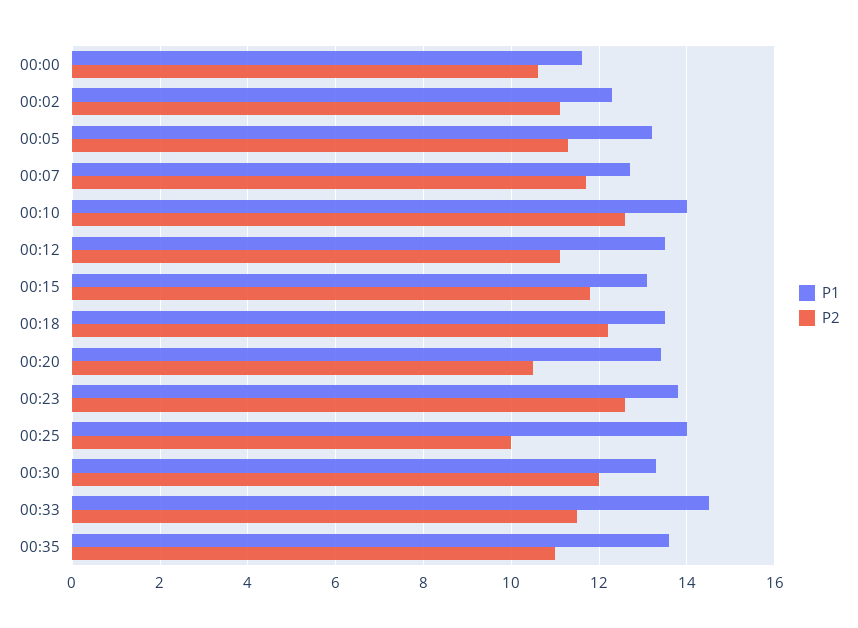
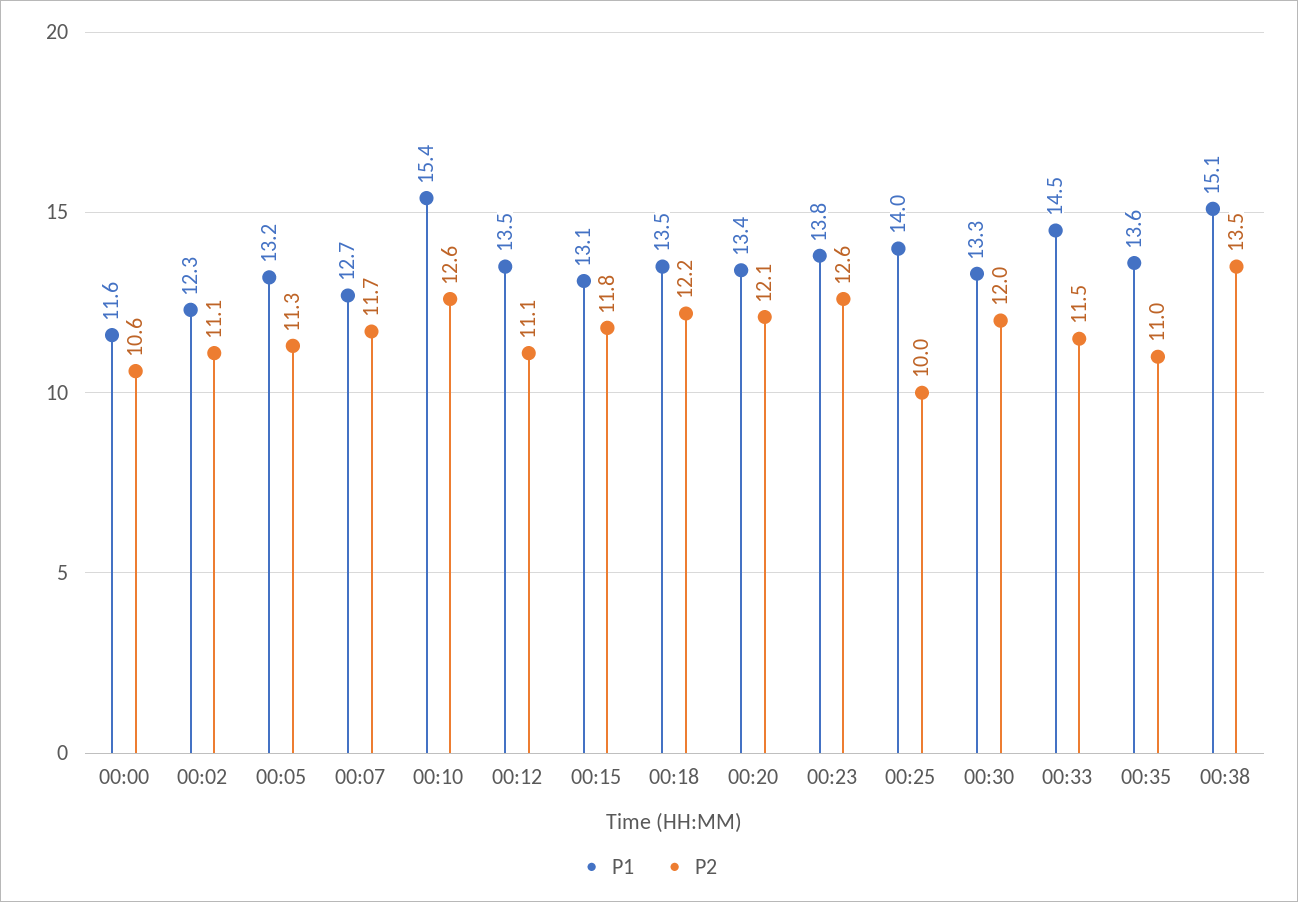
P1, 00:10: 14 -> 15.4
P2, 00:20: 10.5 -> 12.1
P1, 00:38: none -> 15.1
P2, 00:38: none -> 13.5

